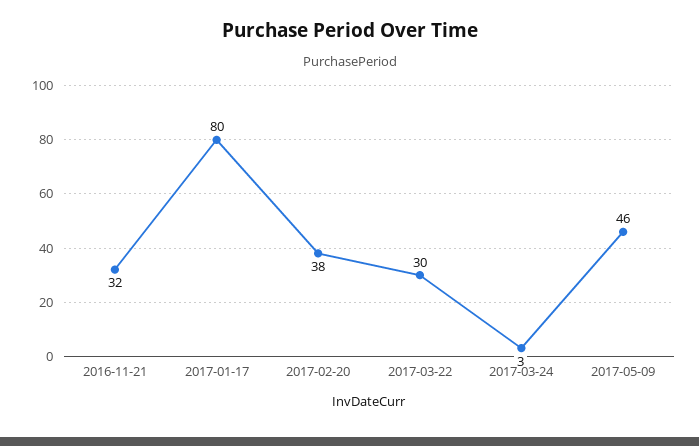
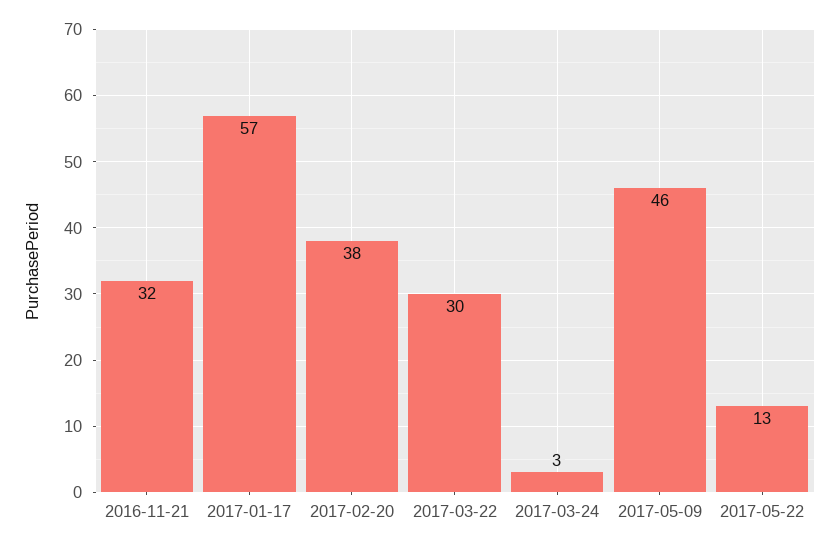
2017-01-17: 80 -> 57
2017-05-22: none -> 13

